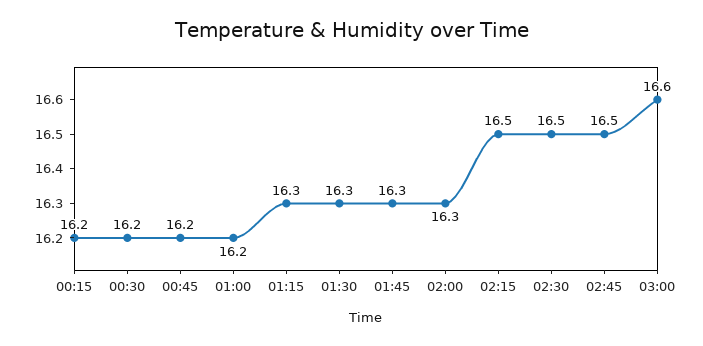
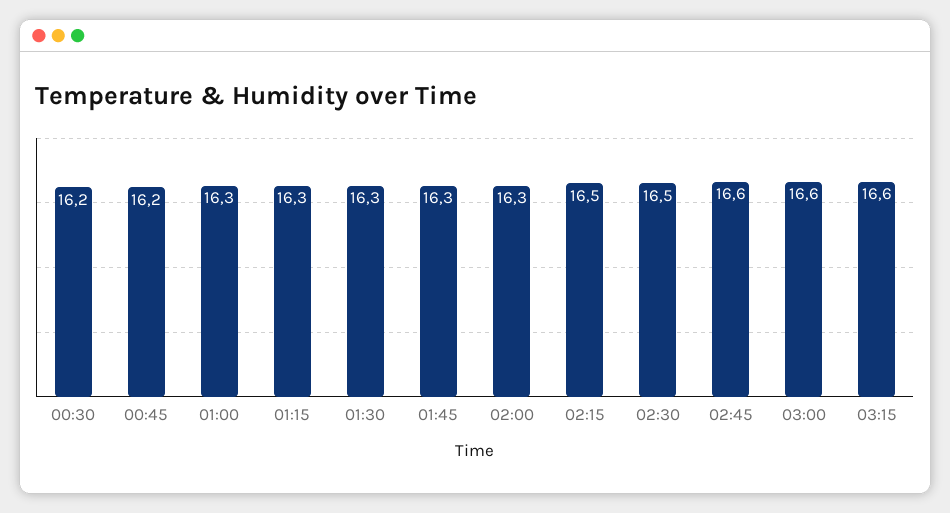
00:15: 16.2 -> none
01:00: 16.2 -> 16.3
02:45: 16.5 -> 16.6
03:15: none -> 16.6

